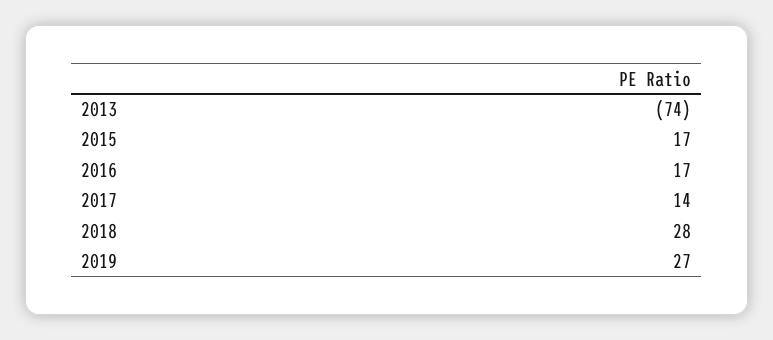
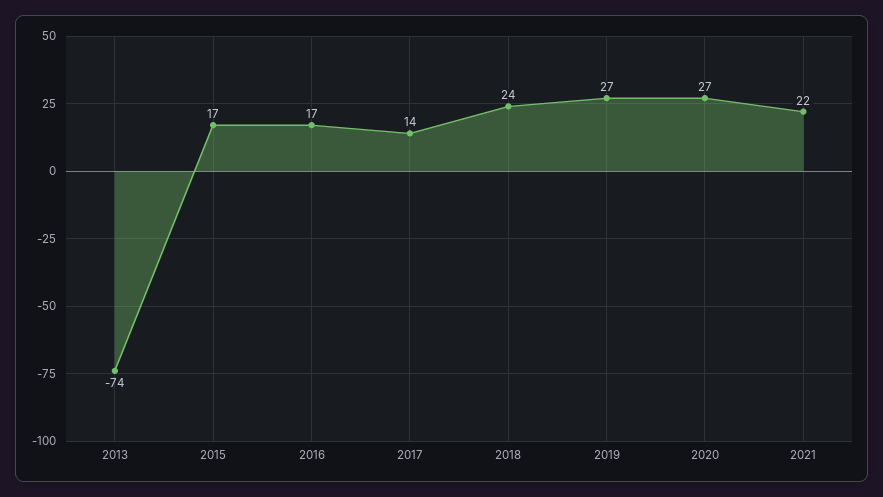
2018: 28 -> 24
2020: none -> 27
2021: none -> 22

